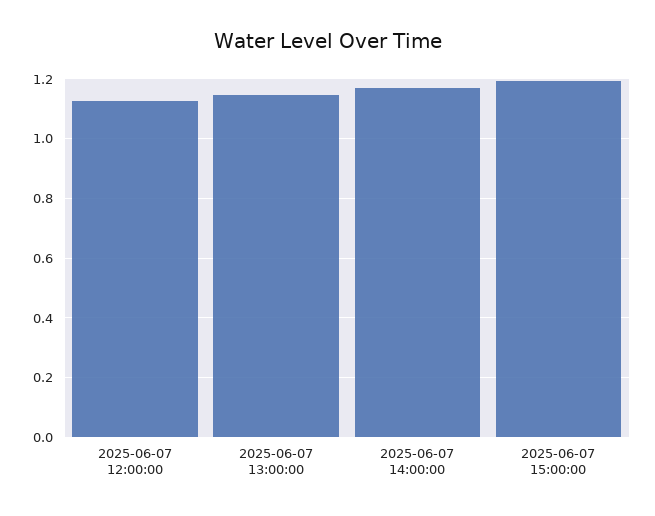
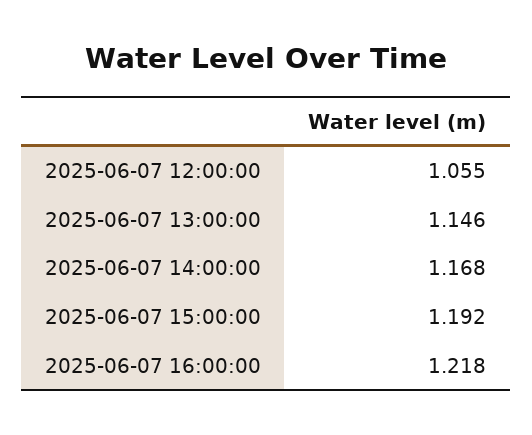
2025-06-07 12:00:00: 1.125 -> 1.055
2025-06-07 16:00:00: none -> 1.218

